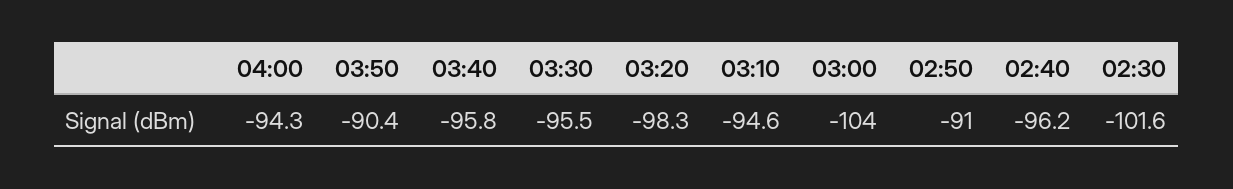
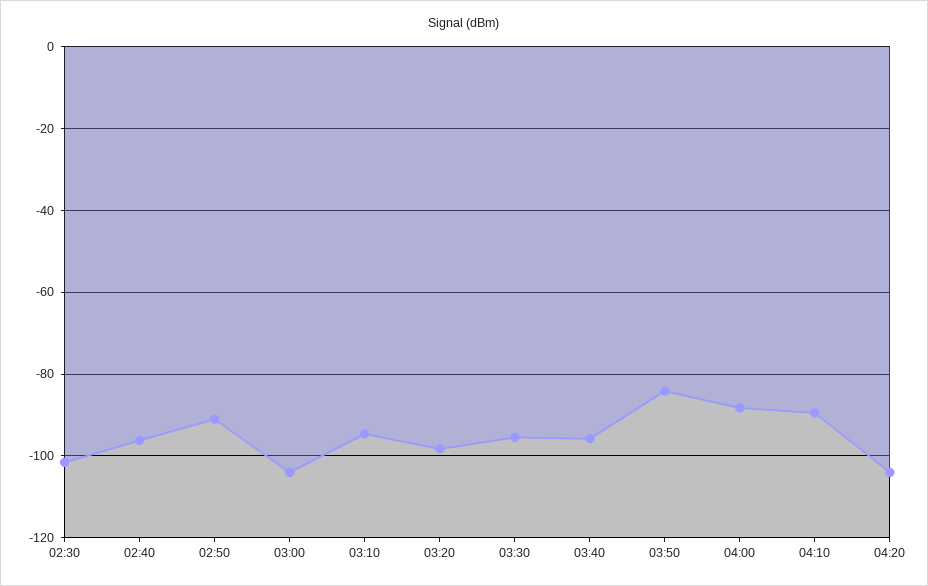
04:00: -94.3 -> -88
03:50: -90.4 -> -84
04:10: none -> -90
04:20: none -> -104

